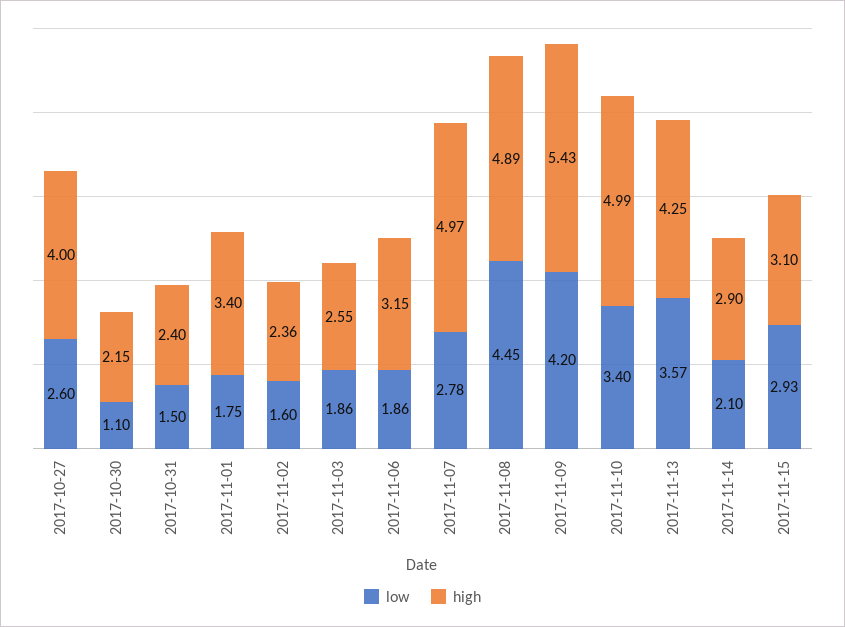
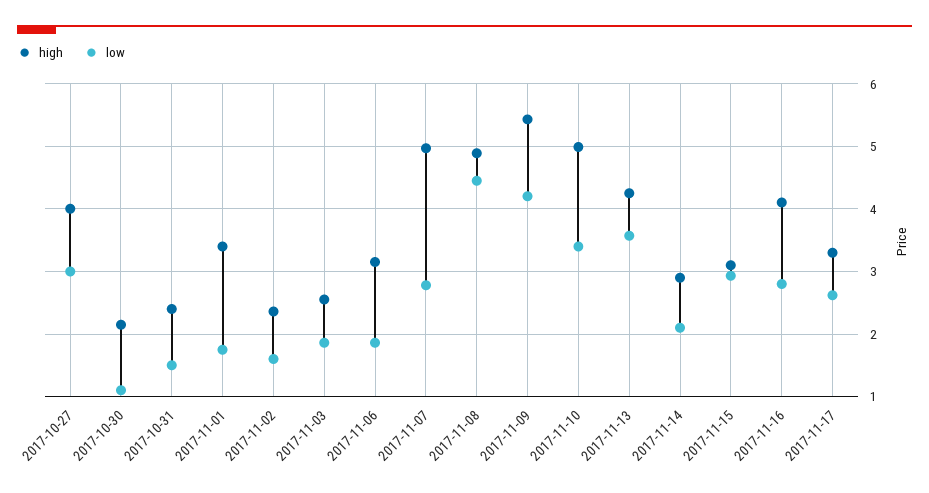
low, 2017-10-27: 2.6 -> 3
high, 2017-11-16: none -> 4.1
low, 2017-11-16: none -> 2.8
high, 2017-11-17: none -> 3.3
low, 2017-11-17: none -> 2.6

